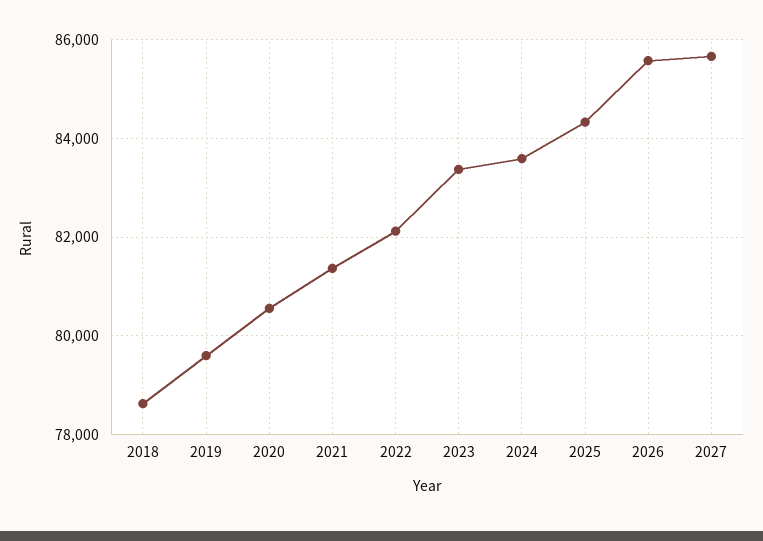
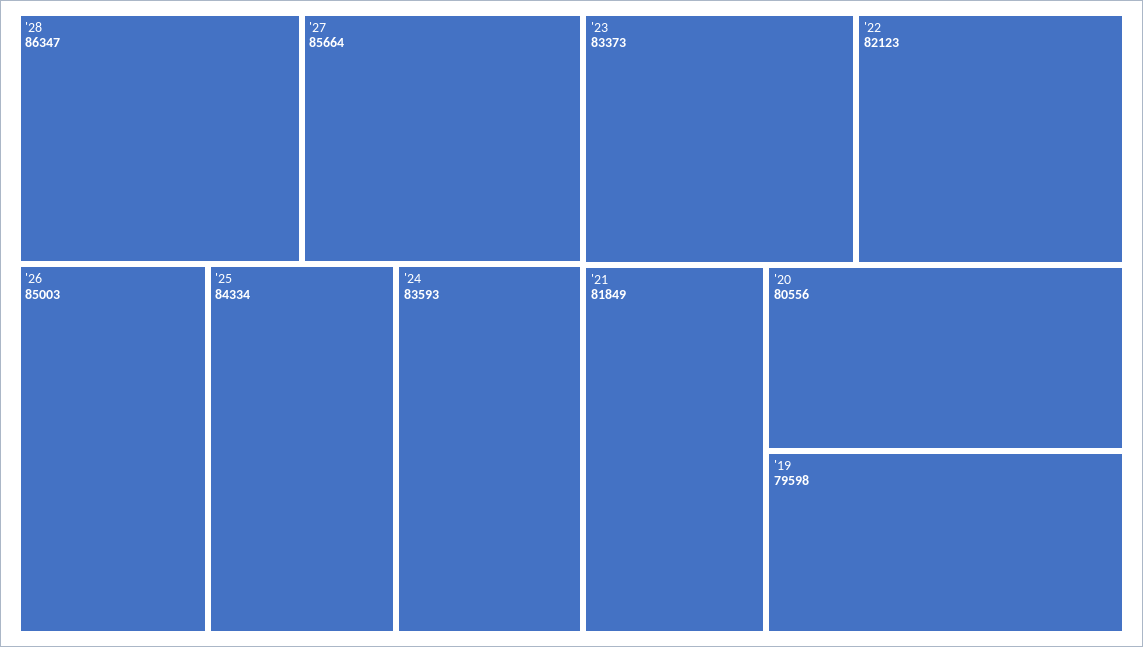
2018: 78600 -> none
2021: 81400 -> 81849
2026: 85600 -> 85003
'28: none -> 86347

